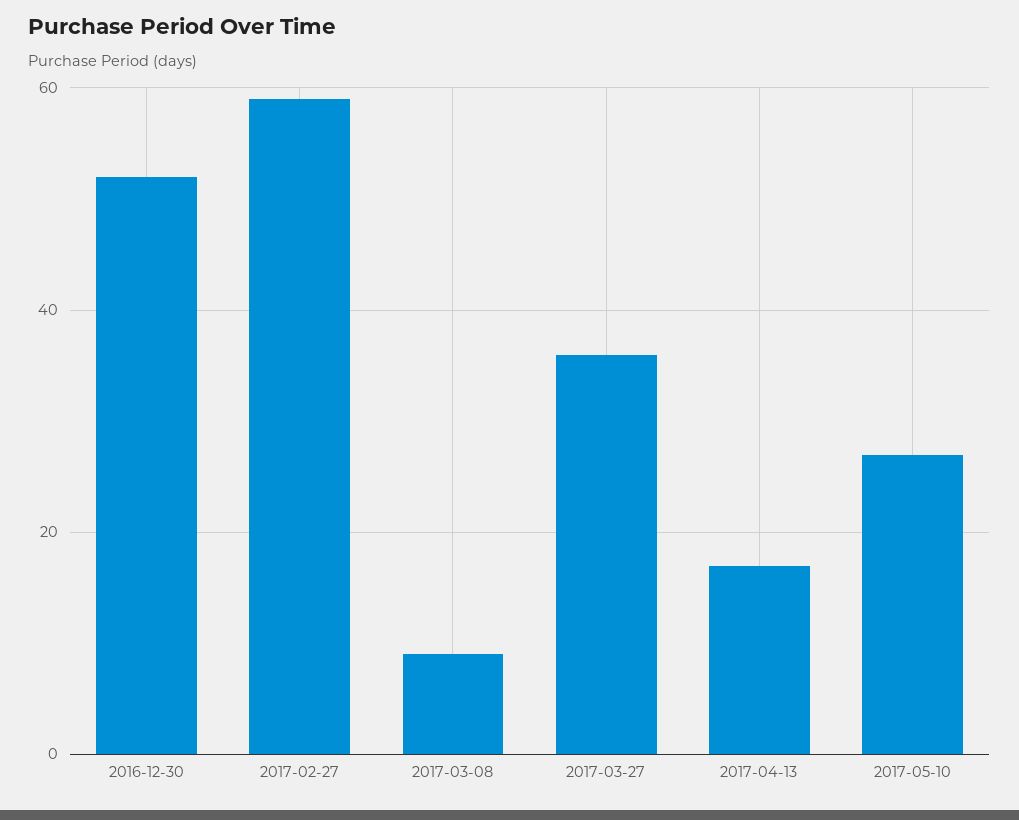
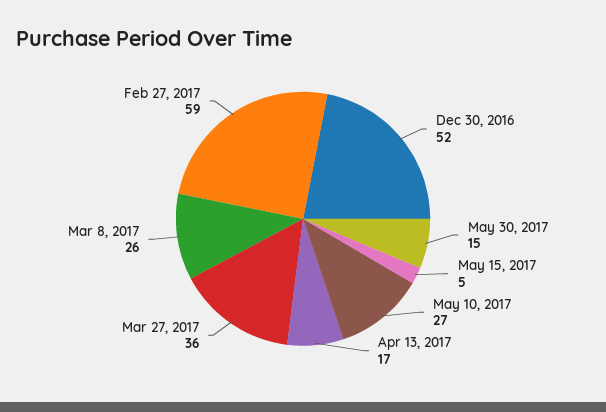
2017-03-08: 10 -> 26
May 30, 2017: none -> 15
May 15, 2017: none -> 5

